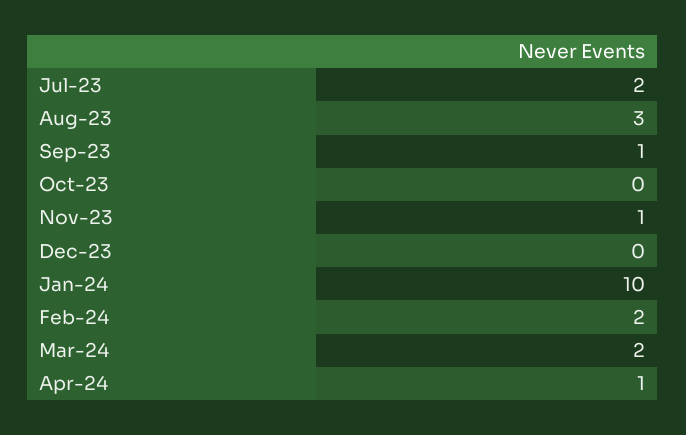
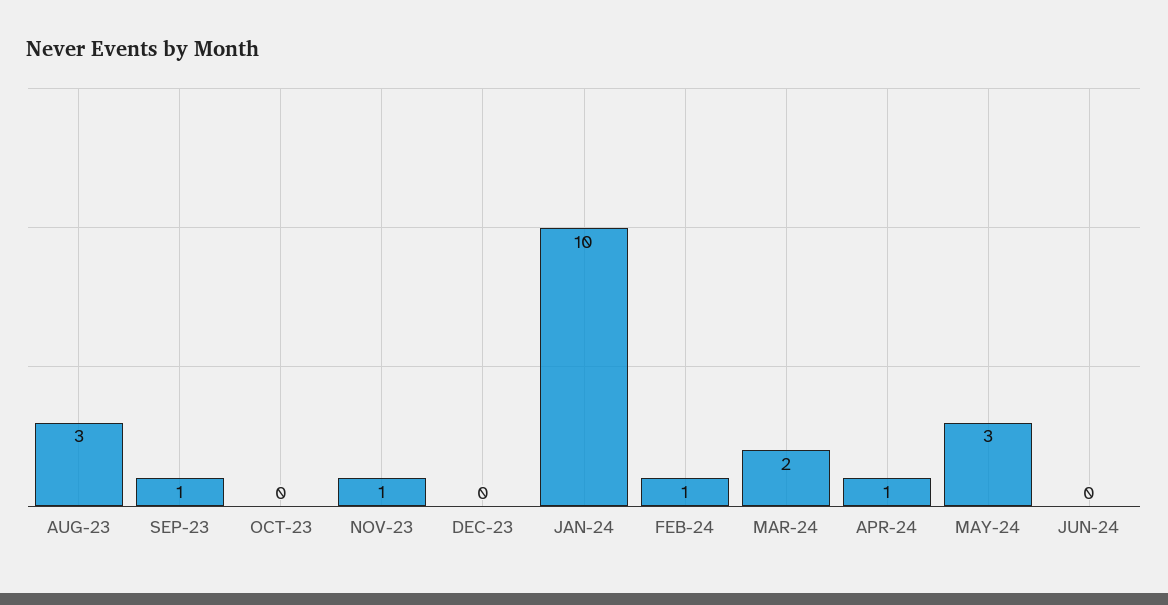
Jul-23: 2 -> none
Feb-24: 2 -> 1
MAY-24: none -> 3
JUN-24: none -> 0

